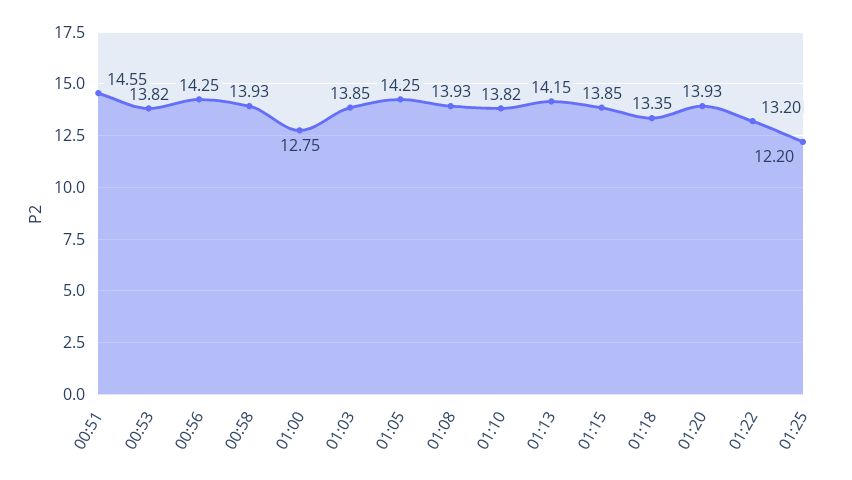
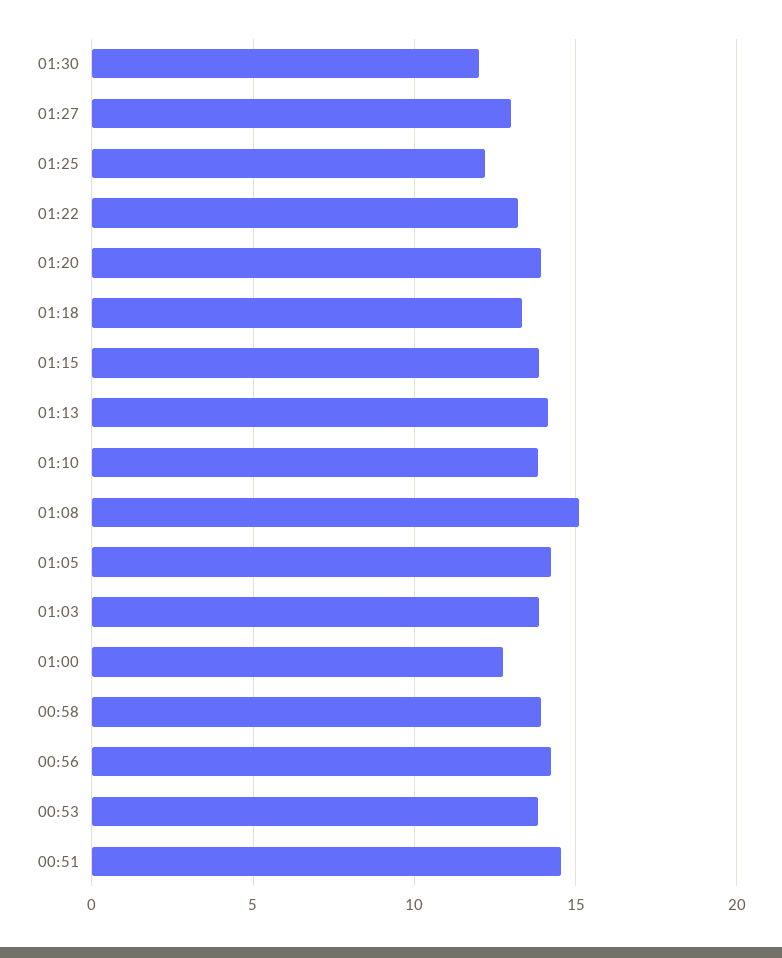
01:08: 13.93 -> 15
01:30: none -> 12
01:27: none -> 13

